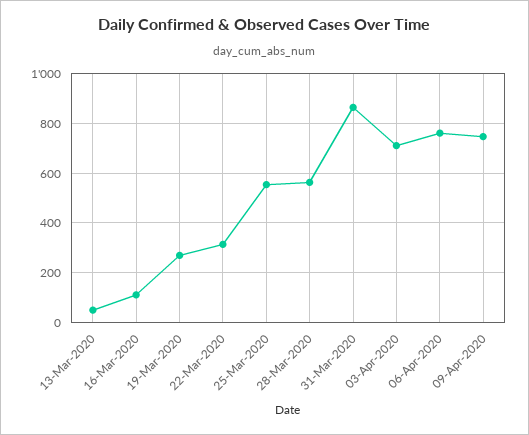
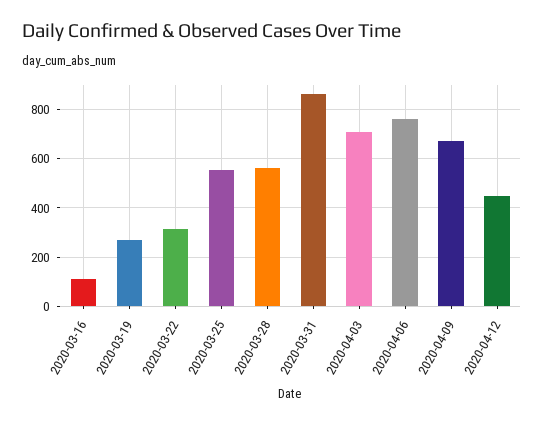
13-Mar-2020: 50 -> none
09-Apr-2020: 750 -> 675
2020-04-12: none -> 450

